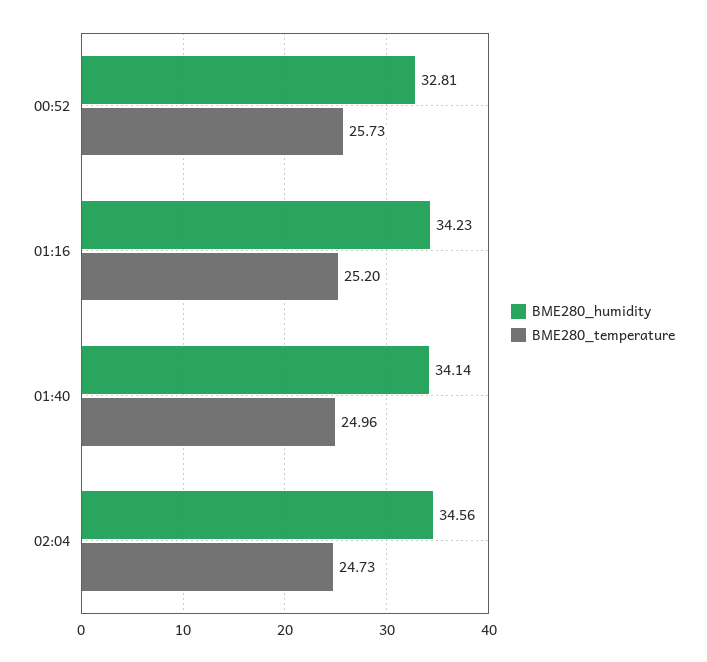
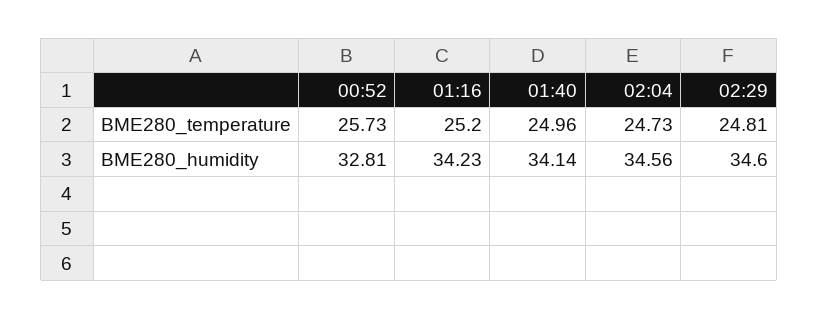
BME280_temperature, 02:29: none -> 24.81
BME280_humidity, 02:29: none -> 34.6

